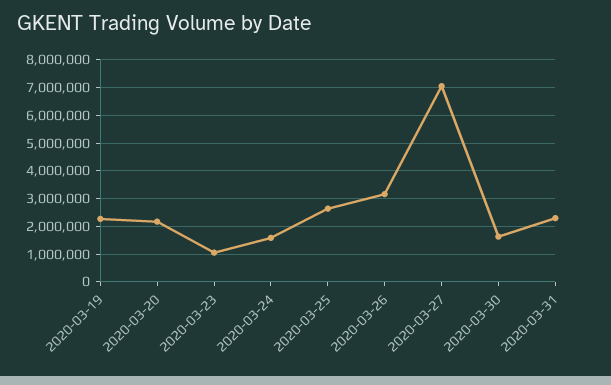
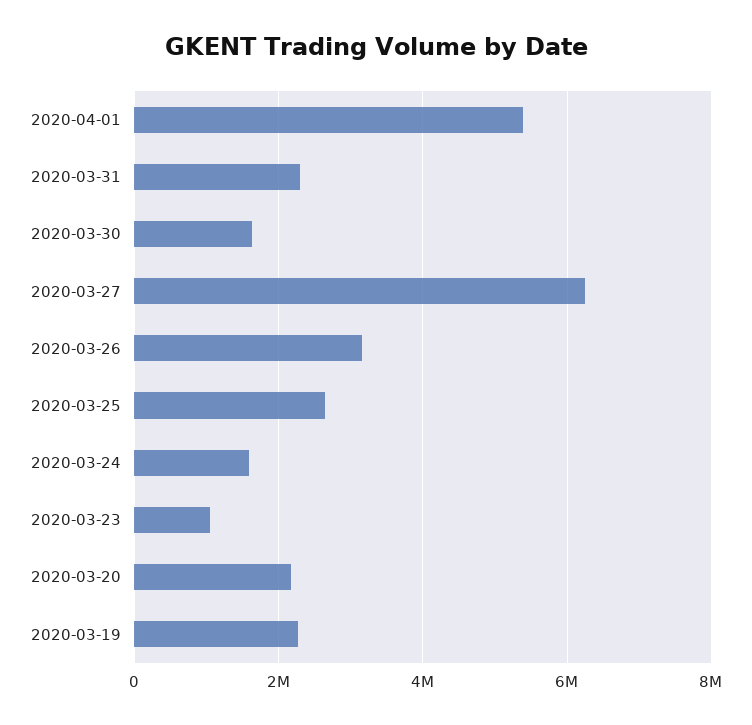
2020-03-27: 7000000 -> 6200000
2020-04-01: none -> 5400000

